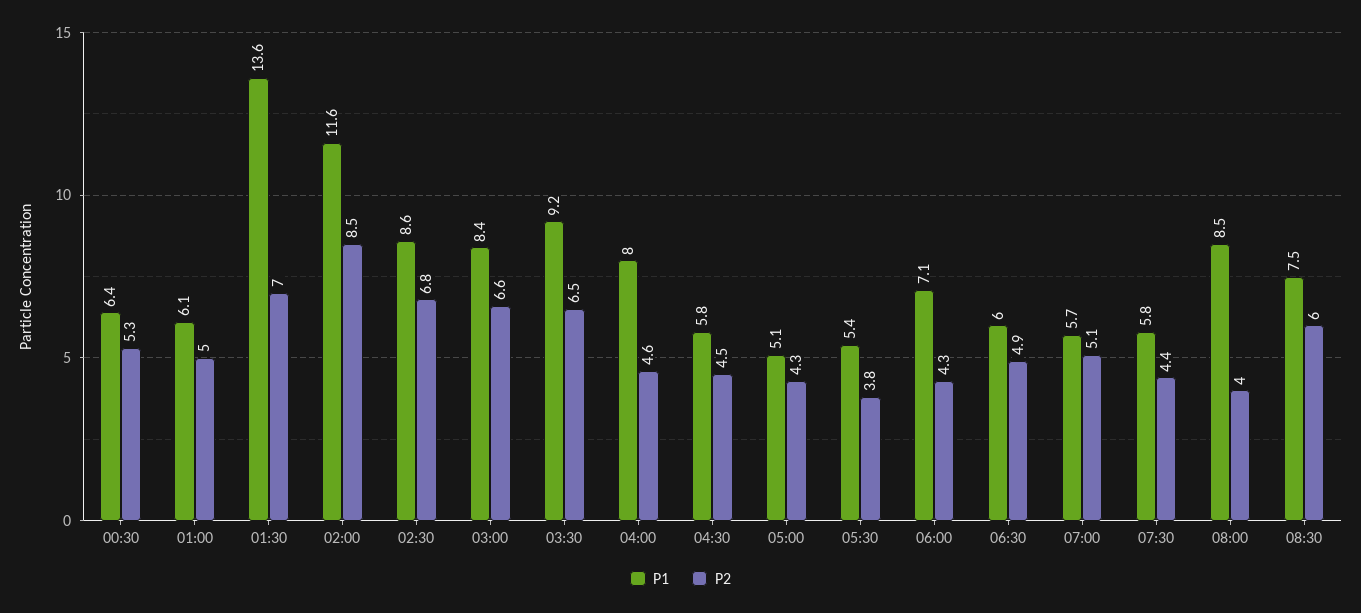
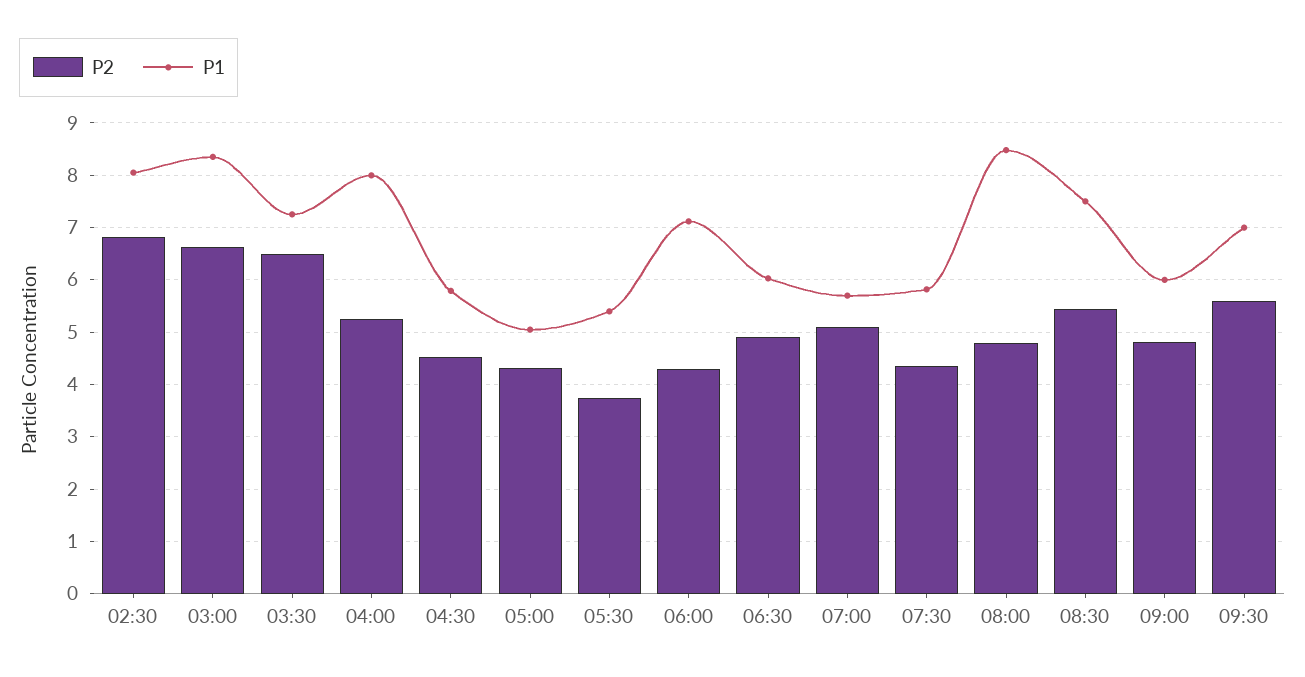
P1, 00:30: 6.4 -> none
P2, 00:30: 5.3 -> none
P1, 01:00: 6.1 -> none
P2, 01:00: 5 -> none
P1, 01:30: 13.6 -> none
P2, 01:30: 7 -> none
P1, 02:00: 11.6 -> none
P2, 02:00: 8.5 -> none
P1, 02:30: 8.6 -> 8
P1, 03:30: 9.2 -> 7.2
P2, 04:00: 4.6 -> 5.2
P2, 08:00: 4 -> 4.8
P2, 08:30: 6 -> 5.4
P2, 09:00: none -> 4.8
P1, 09:00: none -> 6
P2, 09:30: none -> 5.6
P1, 09:30: none -> 7

